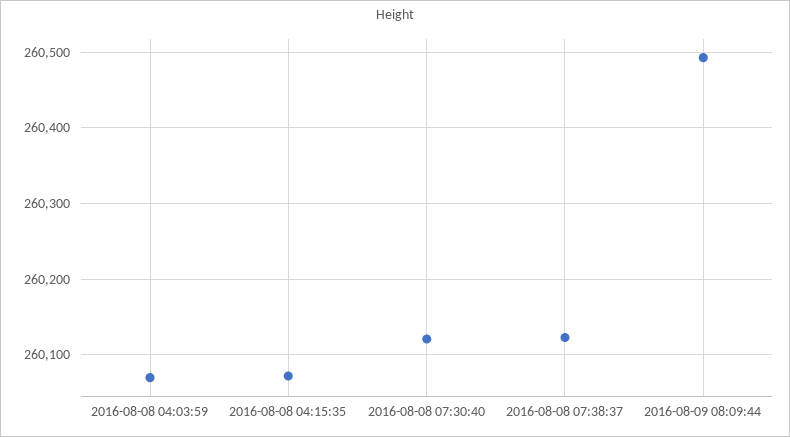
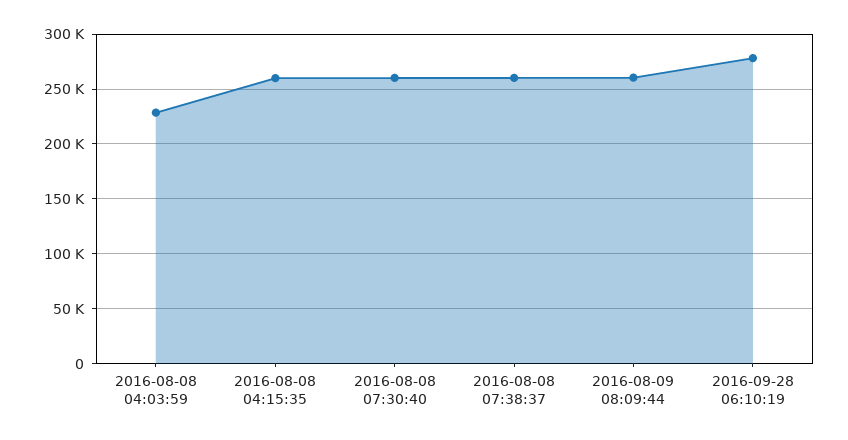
2016-08-08 04:03:59: 260070 -> 230000
2016-09-28 06:10:19: none -> 280000

